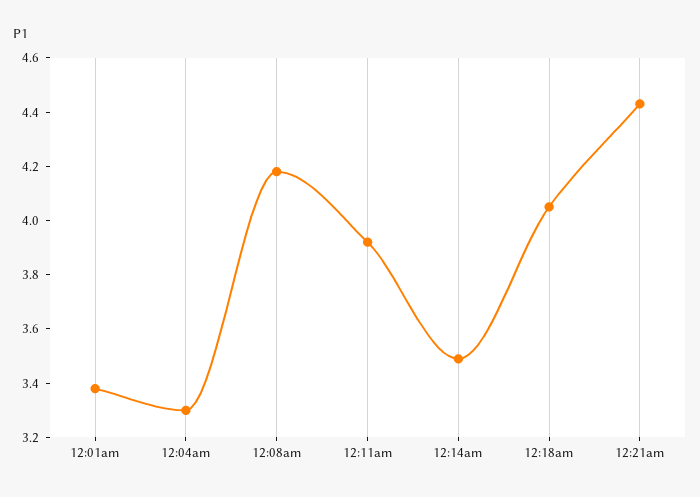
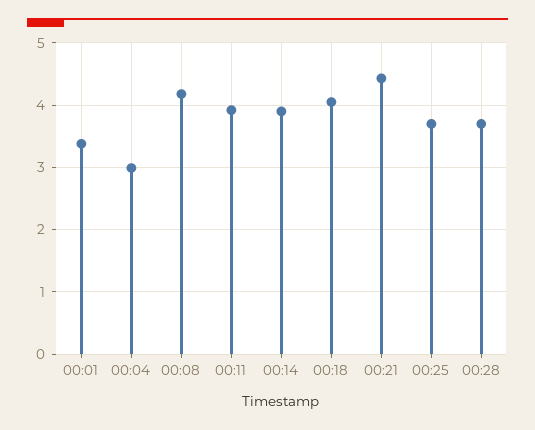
12:04am: 3.3 -> 3
12:14am: 3.5 -> 3.9
00:25: none -> 3.7
00:28: none -> 3.7

